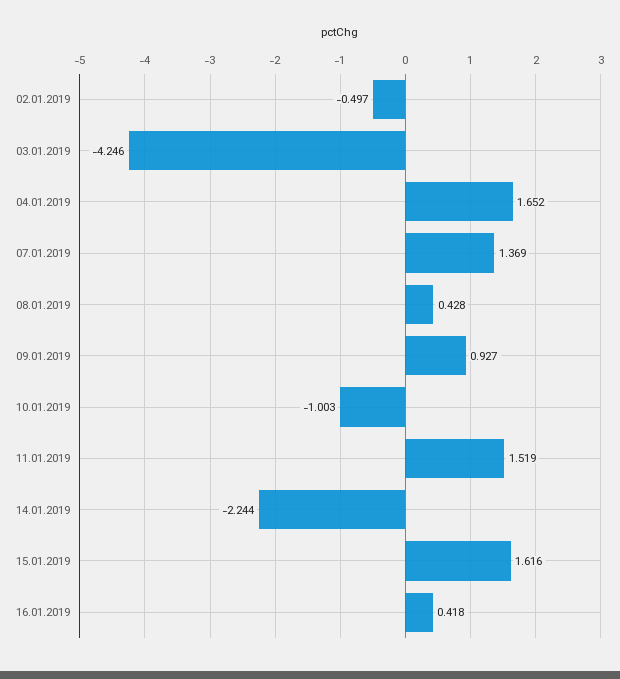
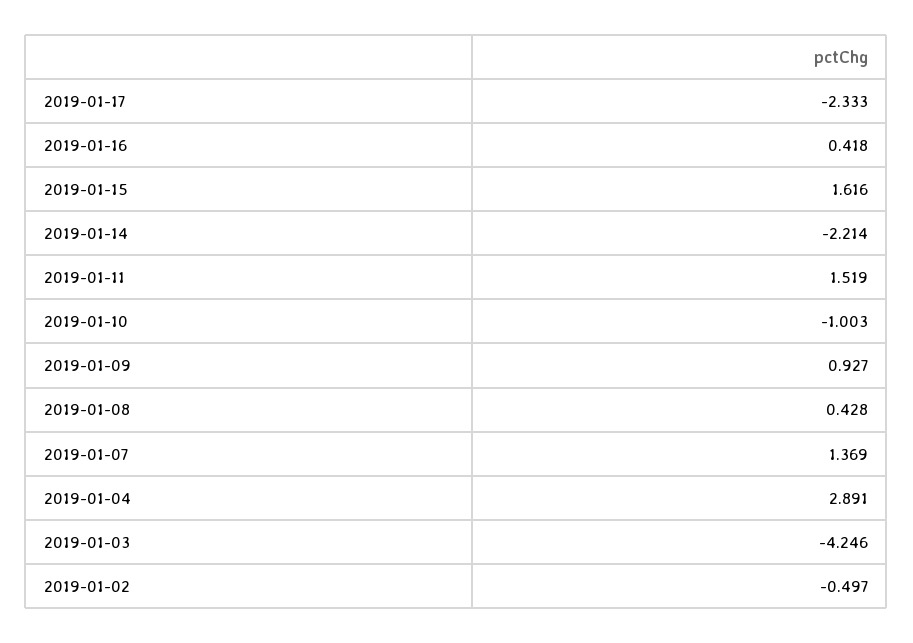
04.01.2019: 1.652 -> 2.891
14.01.2019: -2.244 -> -2.214
2019-01-17: none -> -2.333

